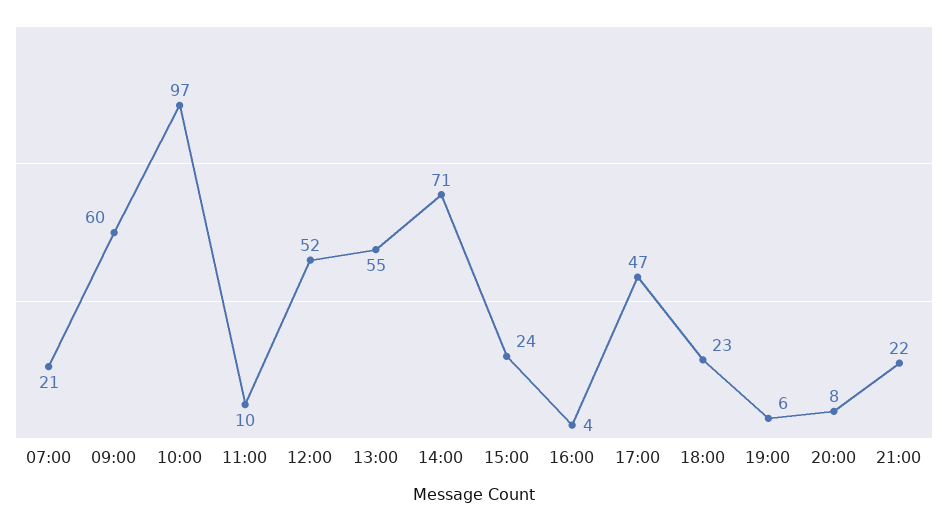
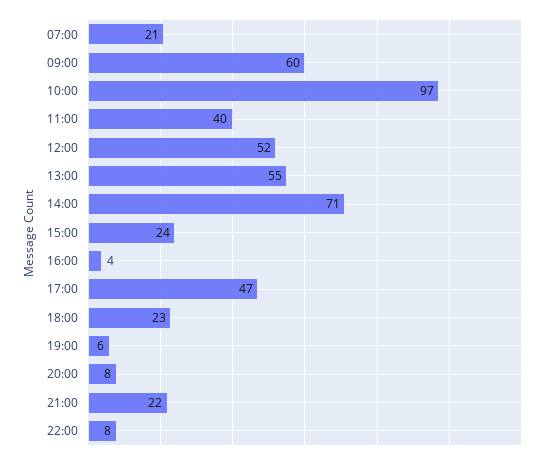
11:00: 10 -> 40
22:00: none -> 8

